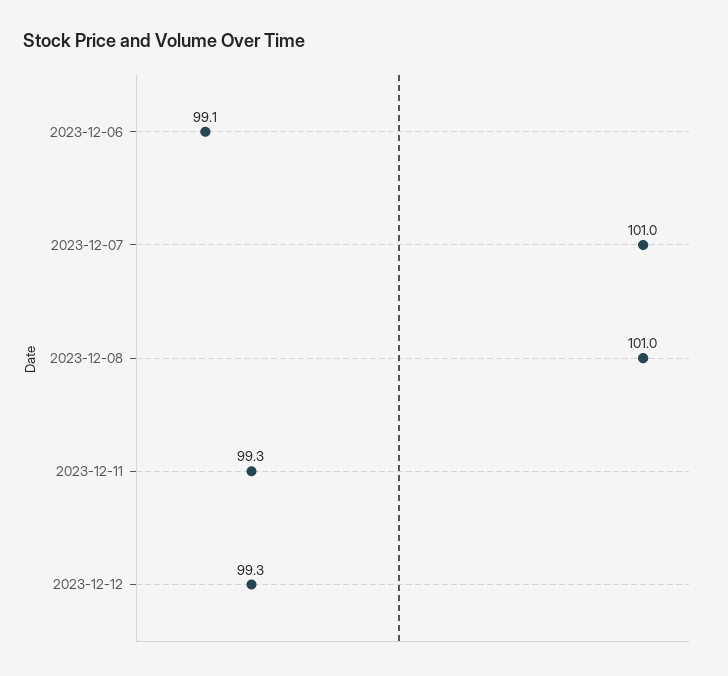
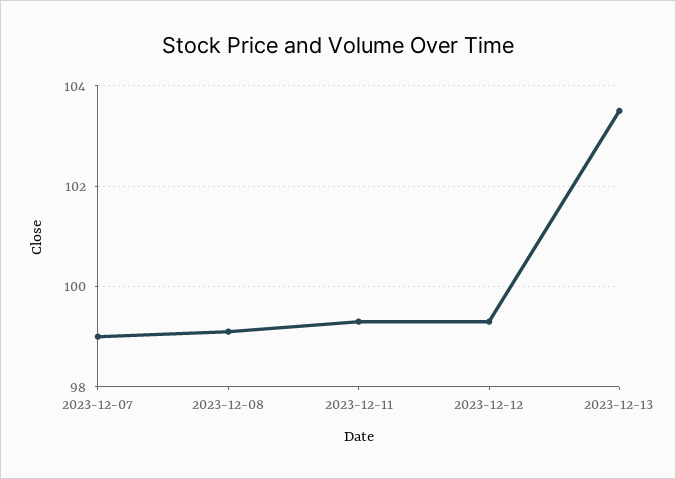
2023-12-06: 99.1 -> none
2023-12-07: 101 -> 99
2023-12-08: 101 -> 99
2023-12-13: none -> 103.5

